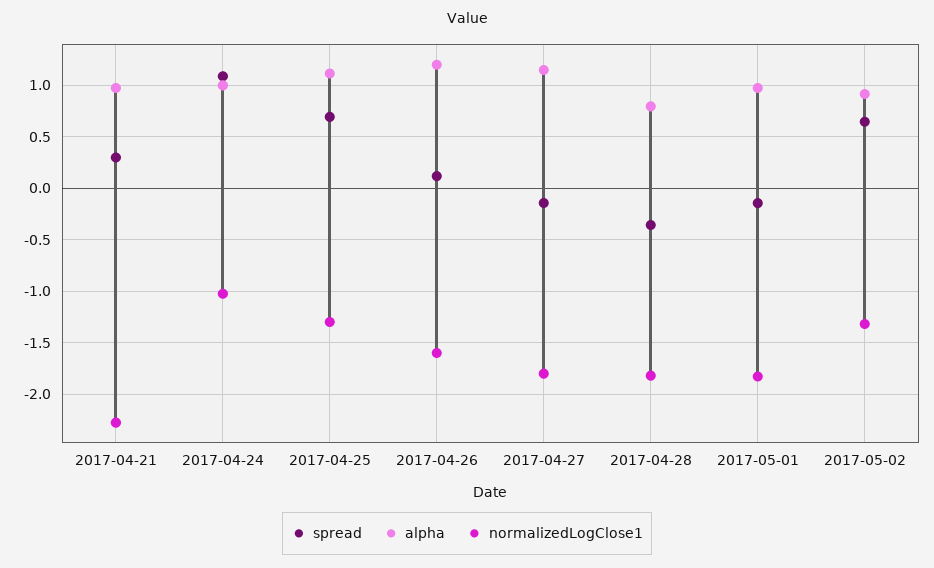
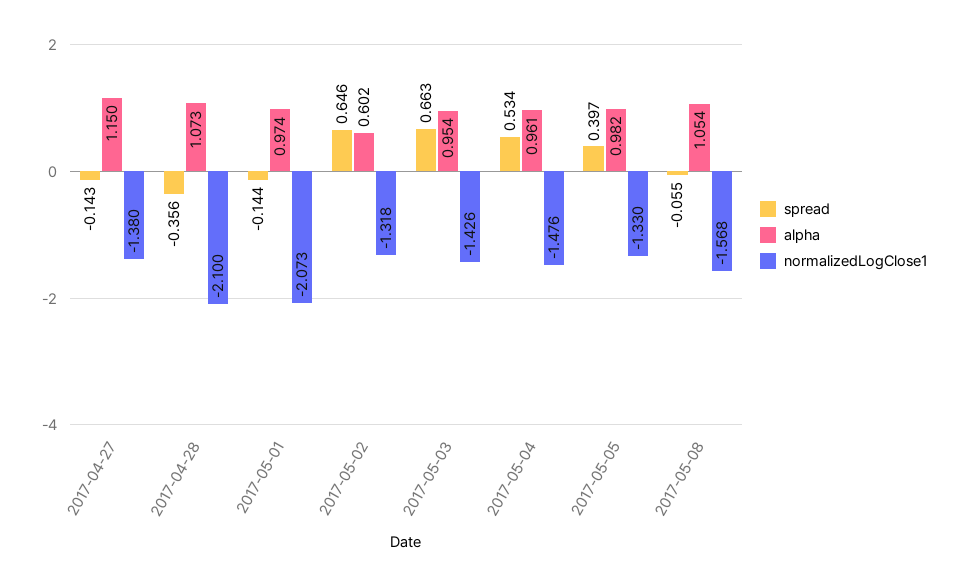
spread, 2017-04-21: 0.3 -> none
alpha, 2017-04-21: 1 -> none
normalizedLogClose1, 2017-04-21: -2.3 -> none
spread, 2017-04-24: 1.1 -> none
alpha, 2017-04-24: 1 -> none
normalizedLogClose1, 2017-04-24: -1 -> none
spread, 2017-04-25: 0.7 -> none
alpha, 2017-04-25: 1.1 -> none
normalizedLogClose1, 2017-04-25: -1.3 -> none
spread, 2017-04-26: 0.1 -> none
alpha, 2017-04-26: 1.2 -> none
normalizedLogClose1, 2017-04-26: -1.6 -> none
normalizedLogClose1, 2017-04-27: -1.8 -> -1.38
alpha, 2017-04-28: 0.8 -> 1.073
normalizedLogClose1, 2017-04-28: -1.8 -> -2.1
normalizedLogClose1, 2017-05-01: -1.8 -> -2.073
alpha, 2017-05-02: 0.9 -> 0.602
spread, 2017-05-03: none -> 0.663
alpha, 2017-05-03: none -> 0.954
normalizedLogClose1, 2017-05-03: none -> -1.426
spread, 2017-05-04: none -> 0.534
alpha, 2017-05-04: none -> 0.961
normalizedLogClose1, 2017-05-04: none -> -1.476
spread, 2017-05-05: none -> 0.397
alpha, 2017-05-05: none -> 0.982
normalizedLogClose1, 2017-05-05: none -> -1.33
spread, 2017-05-08: none -> -0.055
alpha, 2017-05-08: none -> 1.054
normalizedLogClose1, 2017-05-08: none -> -1.568

